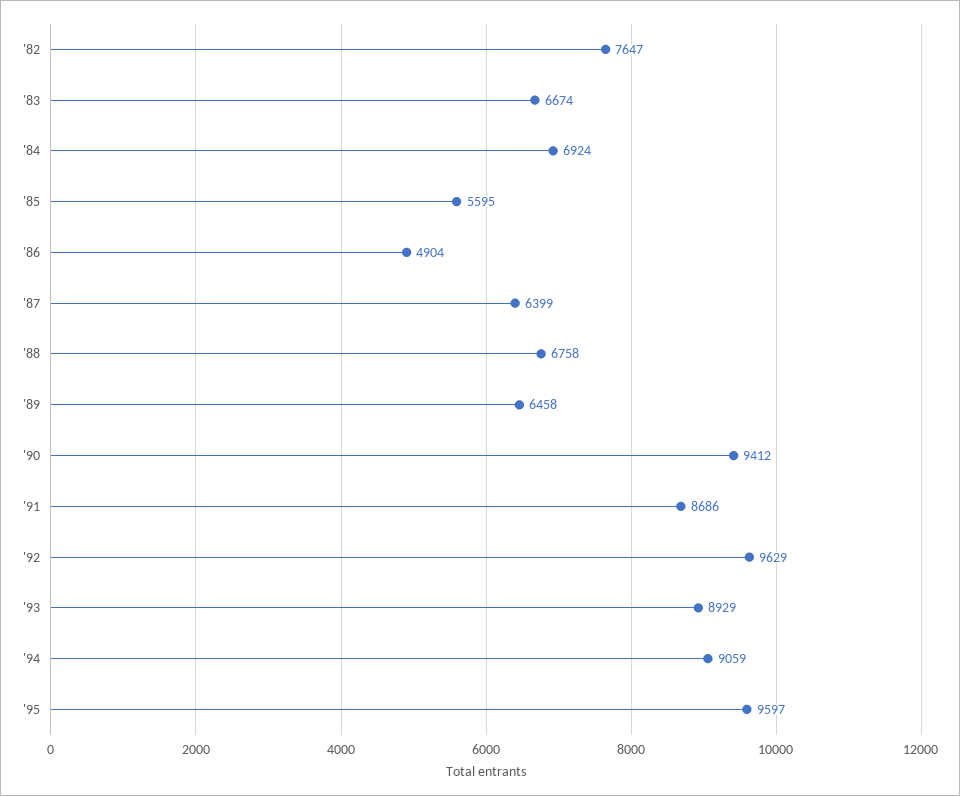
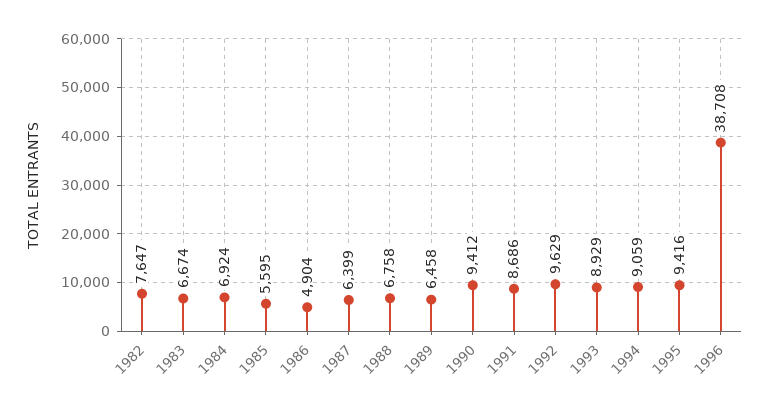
'95: 9597 -> 9416
1996: none -> 38708

